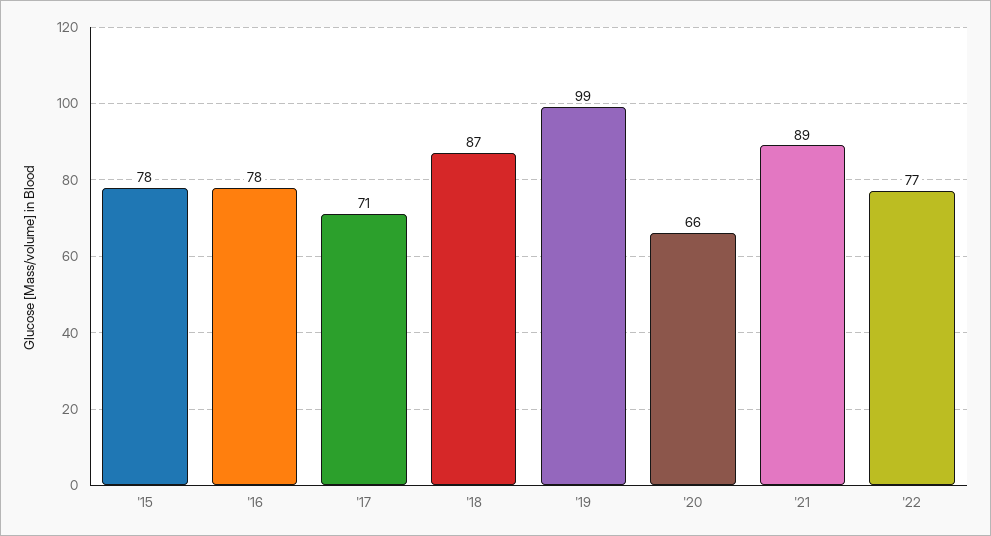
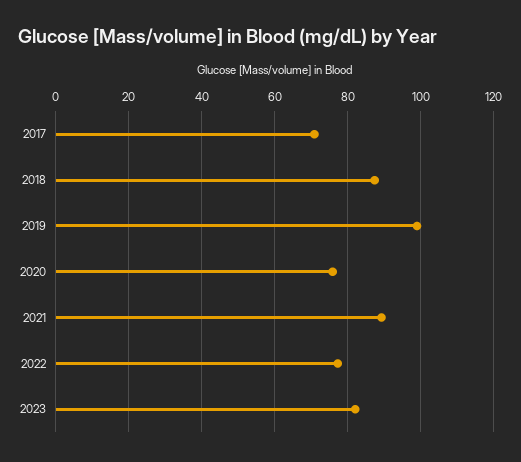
'15: 78 -> none
'16: 78 -> none
'20: 66 -> 76
2023: none -> 82

